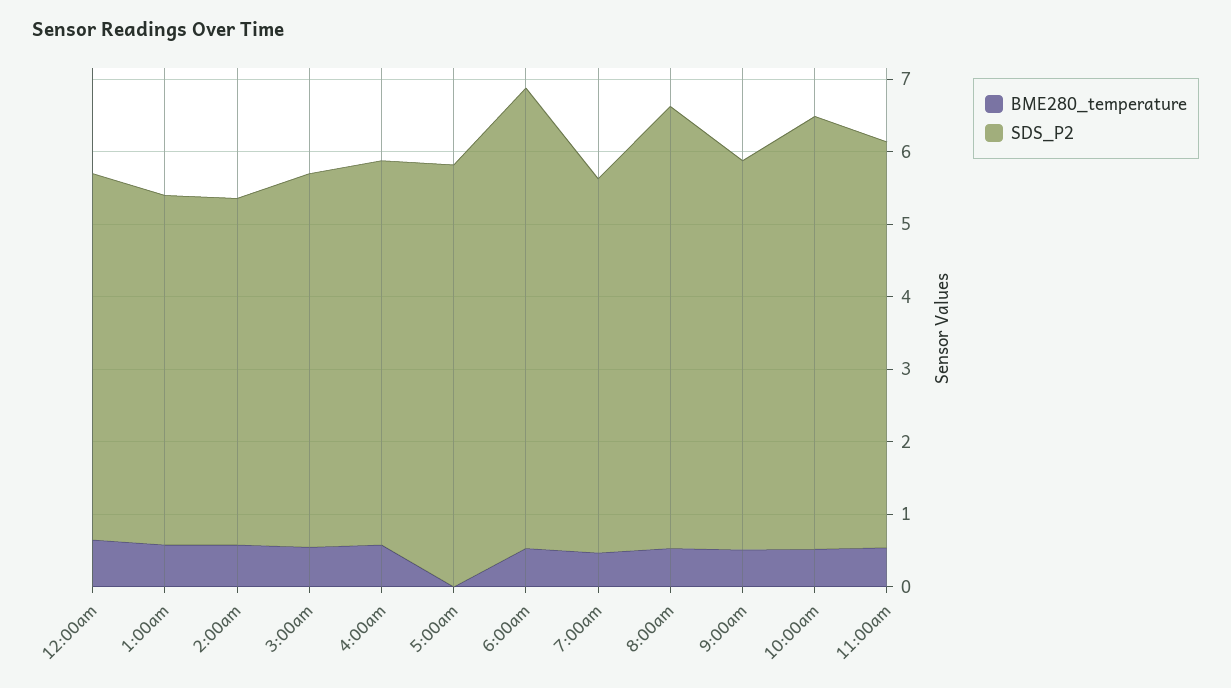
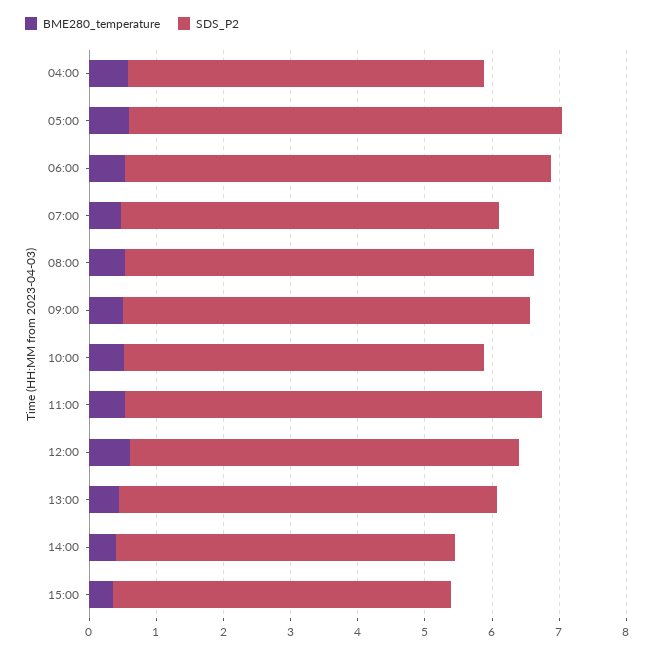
BME280_temperature, 12:00am: 0.6 -> none
SDS_P2, 12:00am: 5 -> none
BME280_temperature, 1:00am: 0.6 -> none
SDS_P2, 1:00am: 4.8 -> none
BME280_temperature, 2:00am: 0.6 -> none
SDS_P2, 2:00am: 4.8 -> none
BME280_temperature, 3:00am: 0.6 -> none
SDS_P2, 3:00am: 5.2 -> none
BME280_temperature, 5:00am: 0 -> 0.6
SDS_P2, 5:00am: 5.8 -> 6.4
SDS_P2, 7:00am: 5.2 -> 5.6
SDS_P2, 9:00am: 5.4 -> 6
SDS_P2, 10:00am: 6 -> 5.4
SDS_P2, 11:00am: 5.6 -> 6.2
BME280_temperature, 12:00: none -> 0.6
SDS_P2, 12:00: none -> 5.8
BME280_temperature, 13:00: none -> 0.4
SDS_P2, 13:00: none -> 5.6
BME280_temperature, 14:00: none -> 0.4
SDS_P2, 14:00: none -> 5
BME280_temperature, 15:00: none -> 0.4
SDS_P2, 15:00: none -> 5

